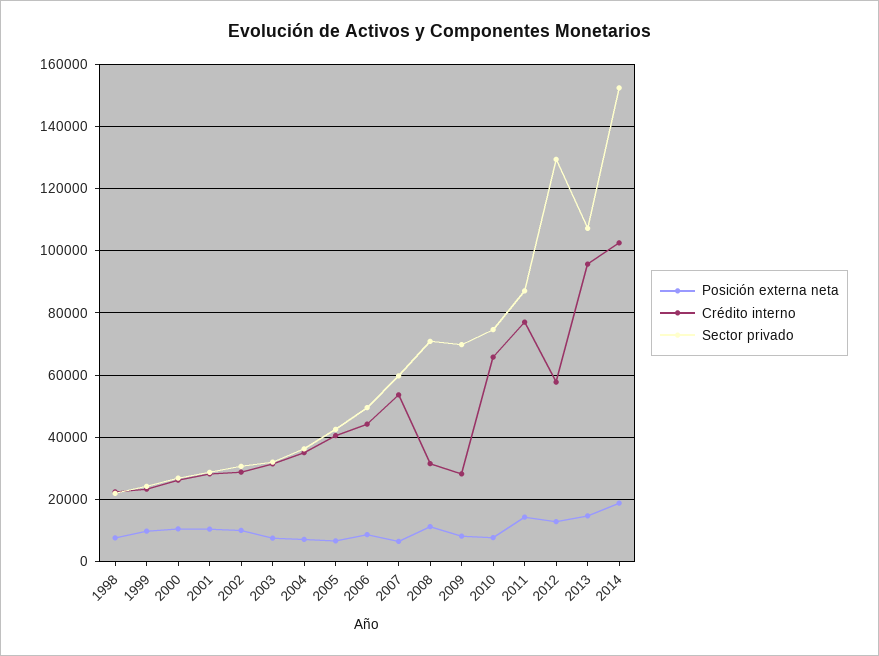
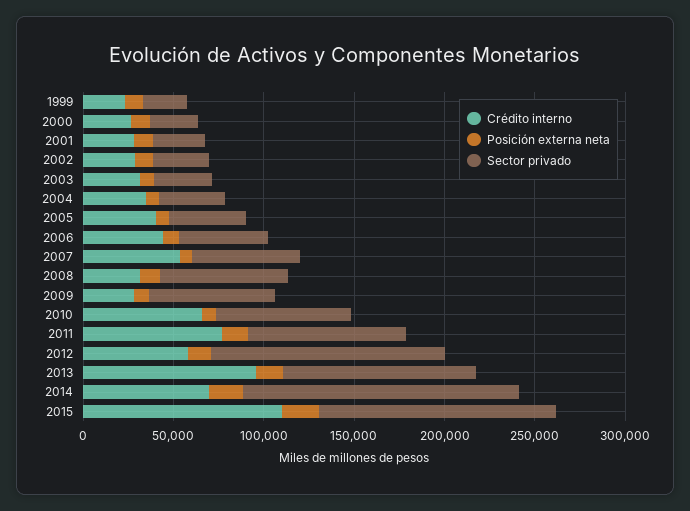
Posición externa neta, 1998: 8000 -> none
Crédito interno, 1998: 22000 -> none
Sector privado, 1998: 22000 -> none
Crédito interno, 2014: 102000 -> 70000
Crédito interno, 2015: none -> 110000
Posición externa neta, 2015: none -> 20000
Sector privado, 2015: none -> 130000

